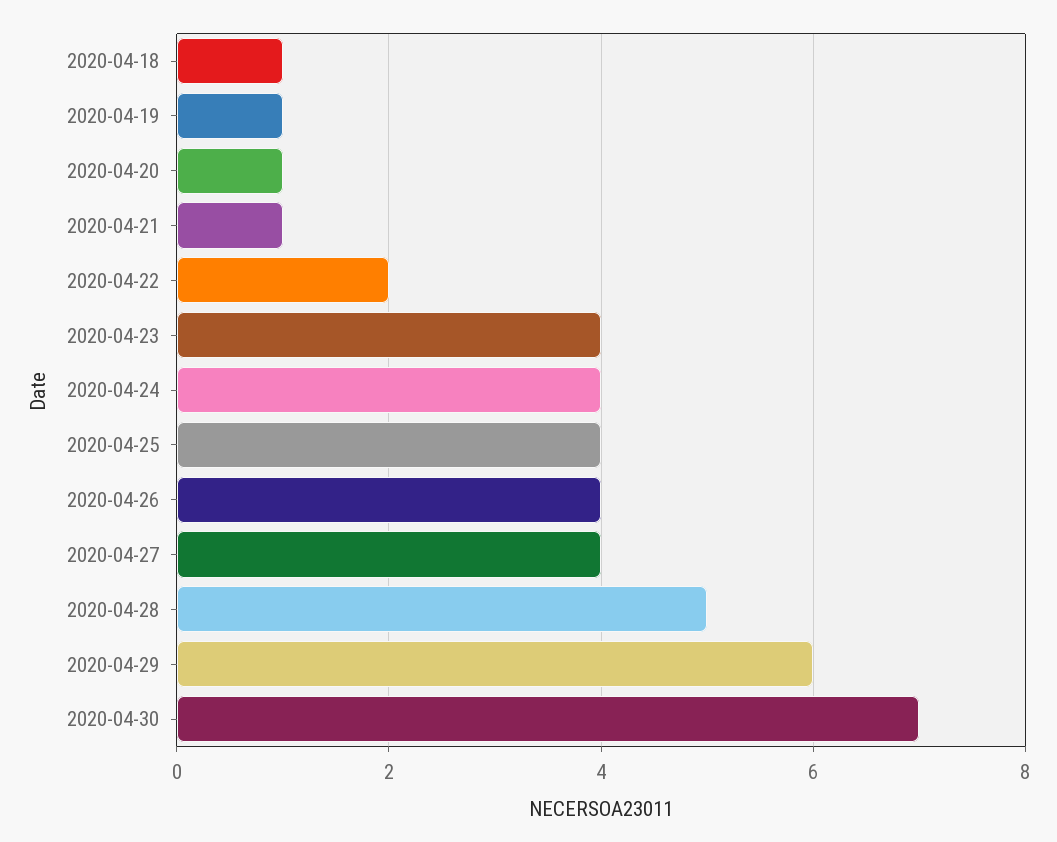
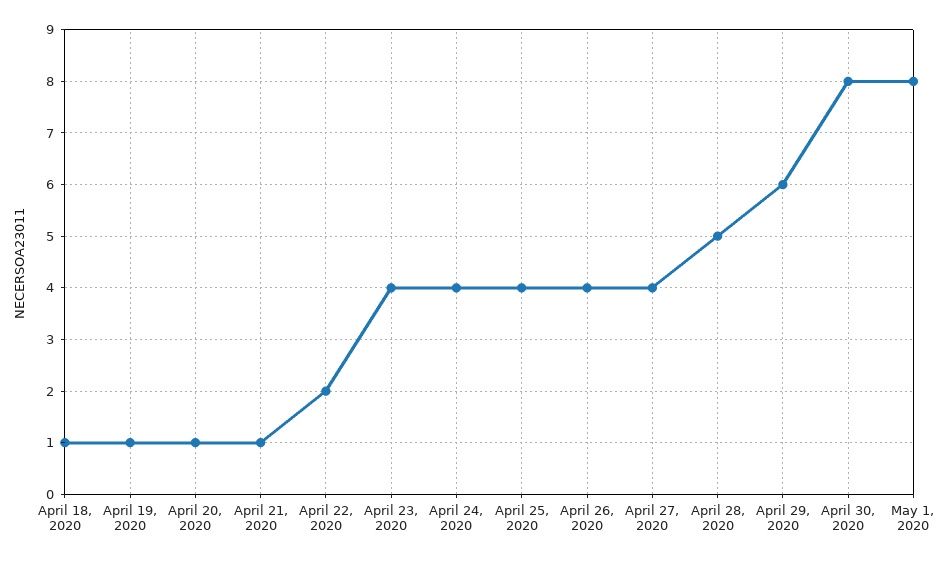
2020-04-30: 7 -> 8
May 1, 2020: none -> 8

